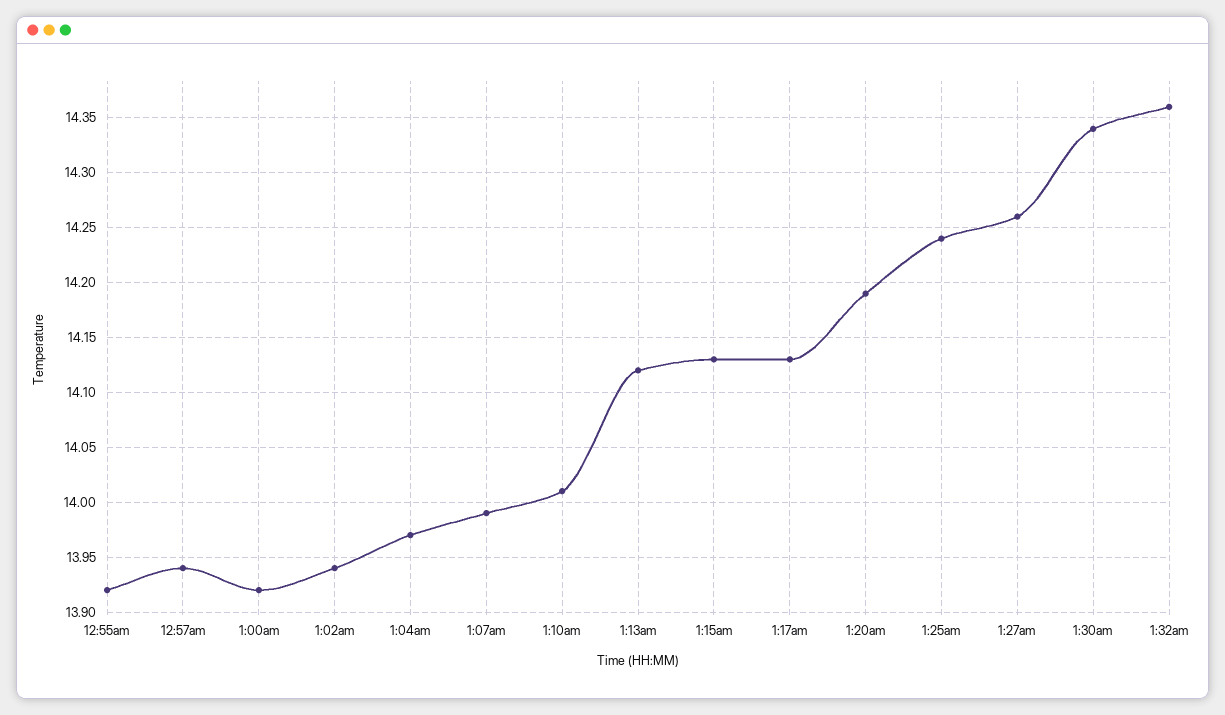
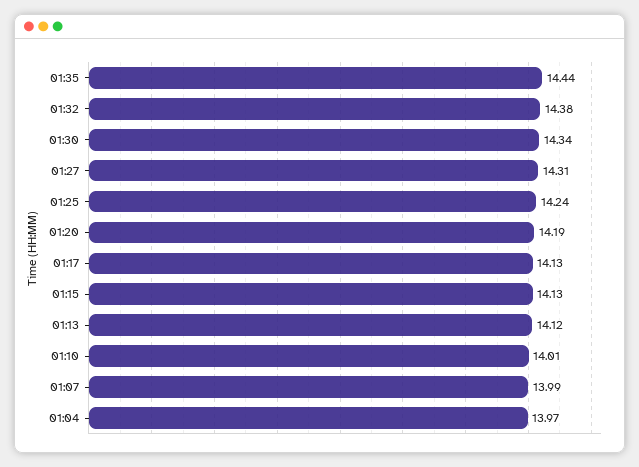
12:55am: 13.92 -> none
12:57am: 13.94 -> none
1:00am: 13.92 -> none
1:02am: 13.94 -> none
1:27am: 14.26 -> 14.31
1:32am: 14.36 -> 14.38
01:35: none -> 14.44

